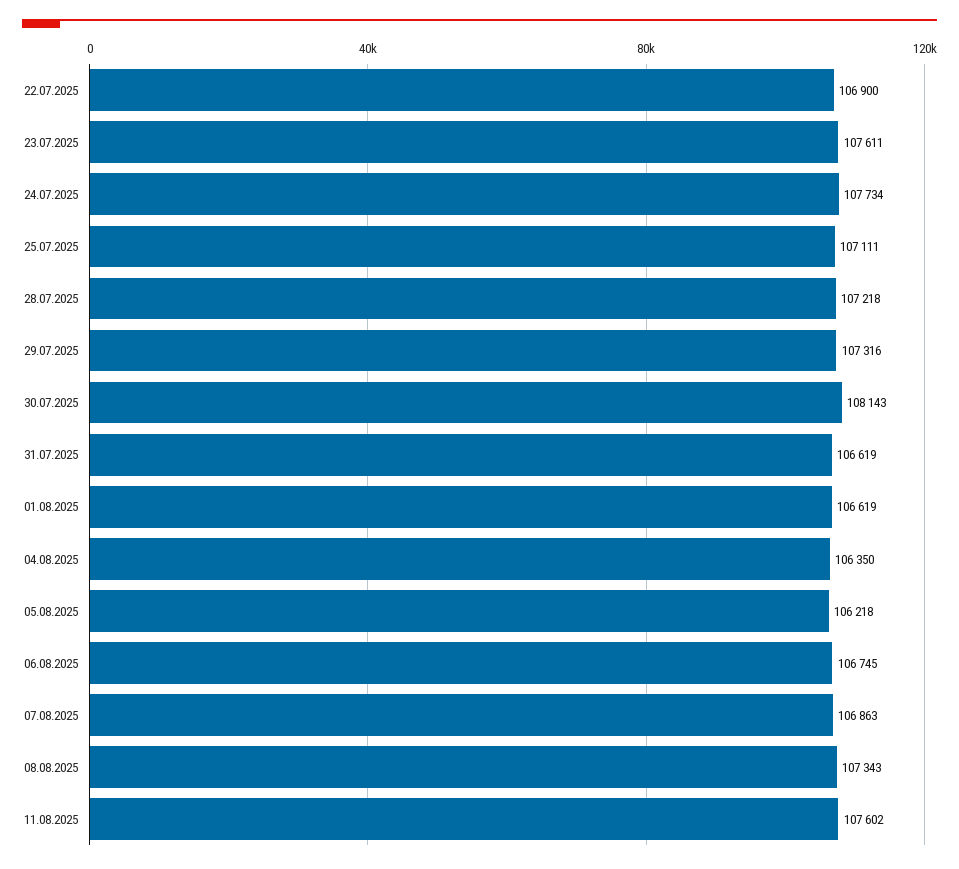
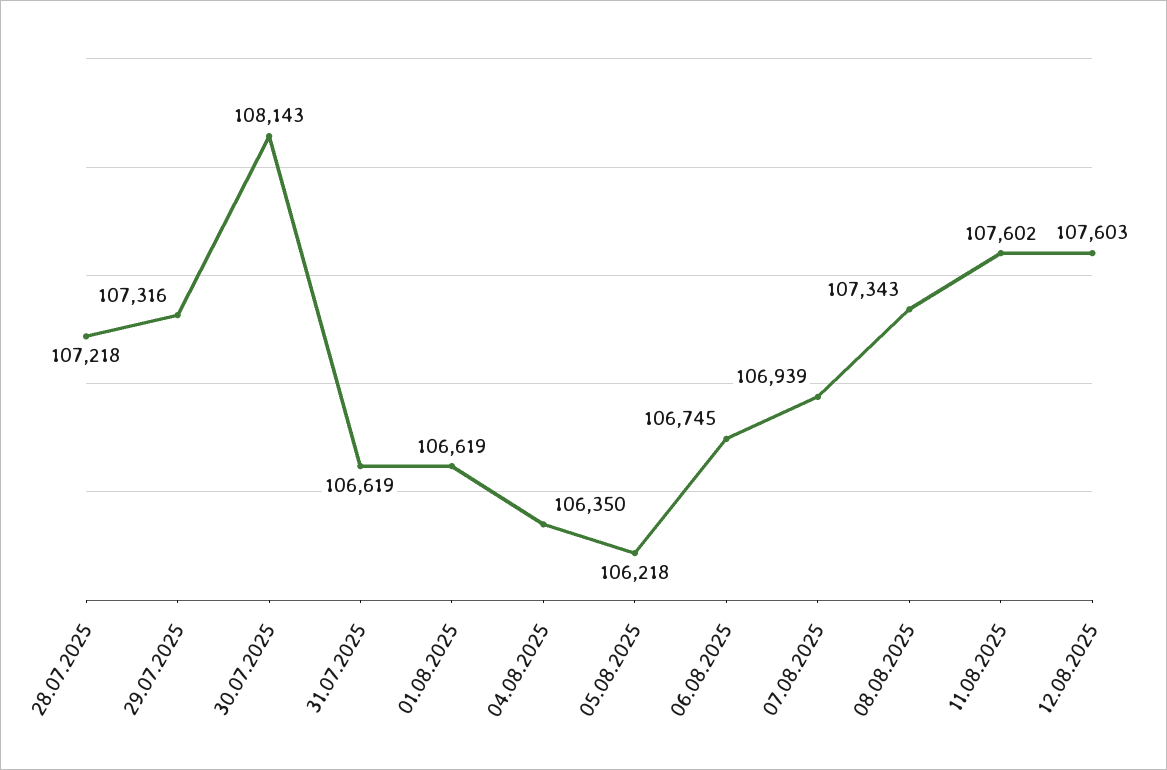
22.07.2025: 106900 -> none
23.07.2025: 107611 -> none
24.07.2025: 107734 -> none
25.07.2025: 107111 -> none
07.08.2025: 106863 -> 106939
12.08.2025: none -> 107603

